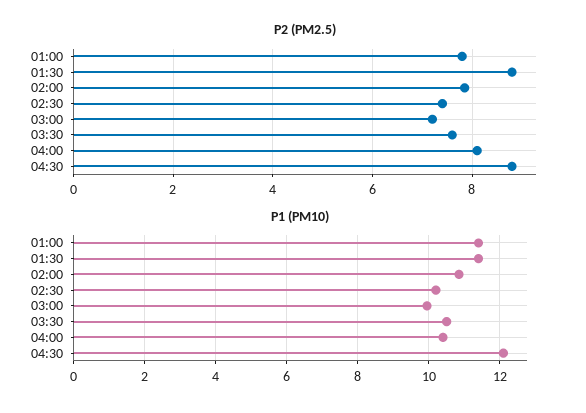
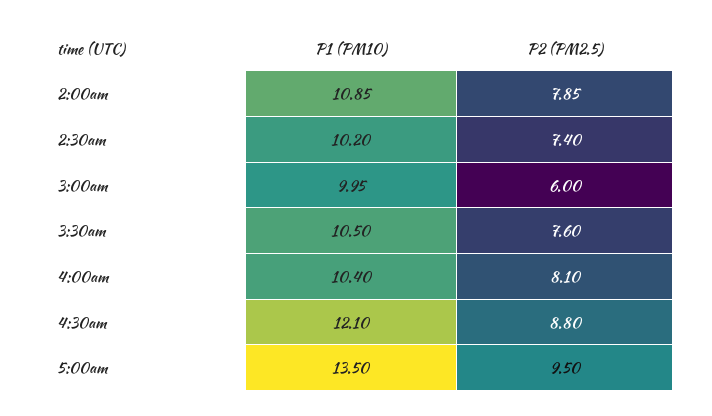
P2 (PM2.5), 01:00: 7.8 -> none
P2 (PM2.5), 01:30: 8.8 -> none
P2 (PM2.5), 03:00: 7.2 -> 6
P1 (PM10), 01:00: 11.4 -> none
P1 (PM10), 01:30: 11.4 -> none
P1 (PM10), 5:00am: none -> 13.5
P2 (PM2.5), 5:00am: none -> 9.5

